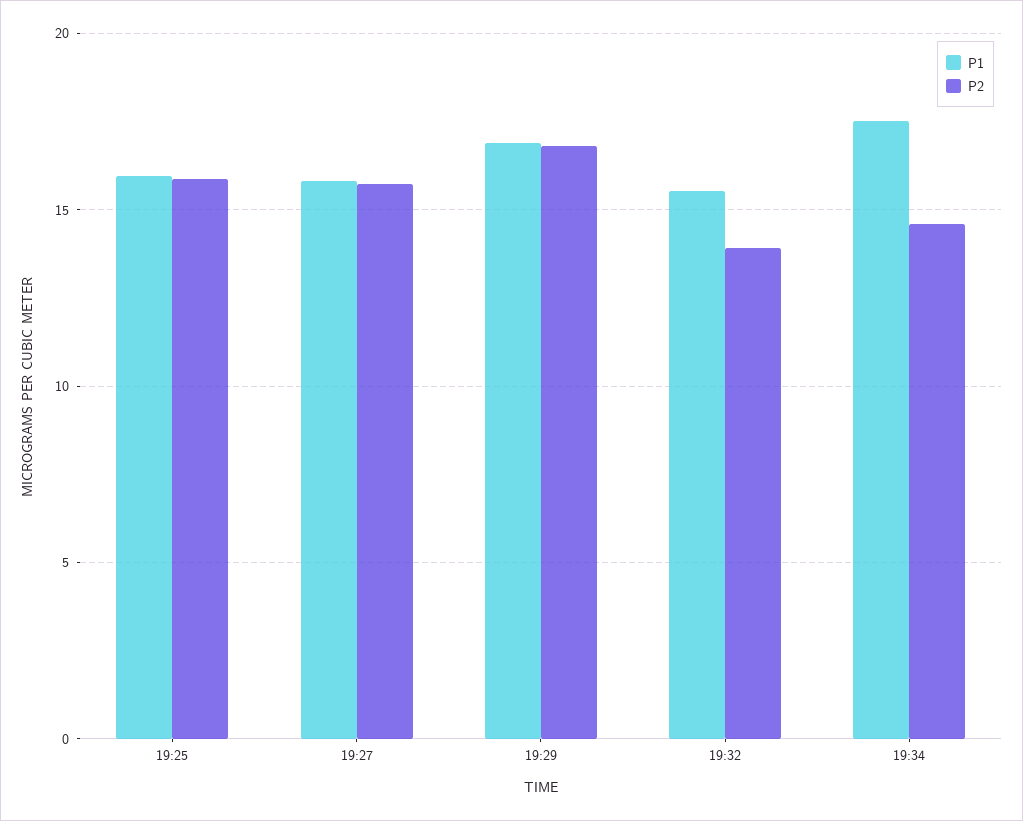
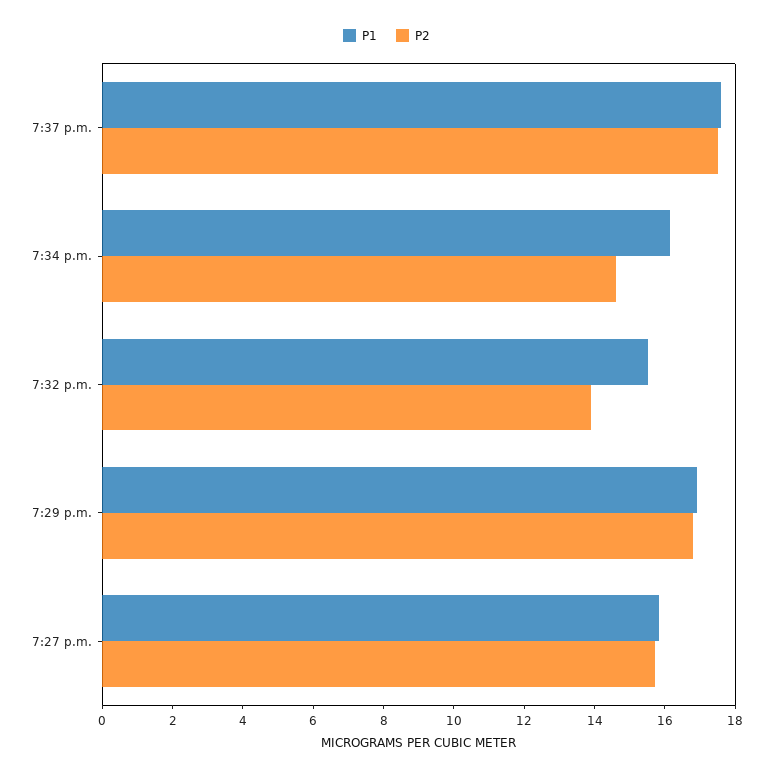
P1, 19:25: 16 -> none
P2, 19:25: 16 -> none
P1, 19:34: 17.5 -> 16
P1, 7:37 p.m.: none -> 17.5
P2, 7:37 p.m.: none -> 17.5

